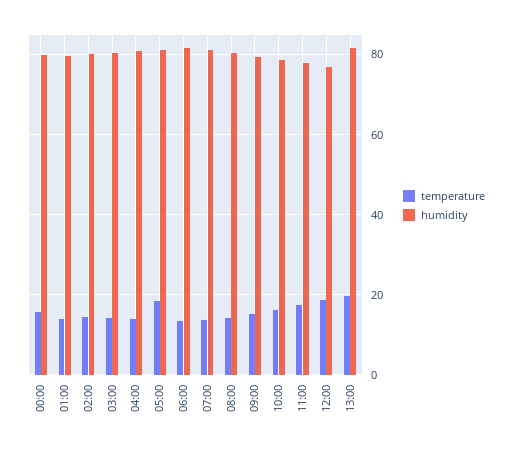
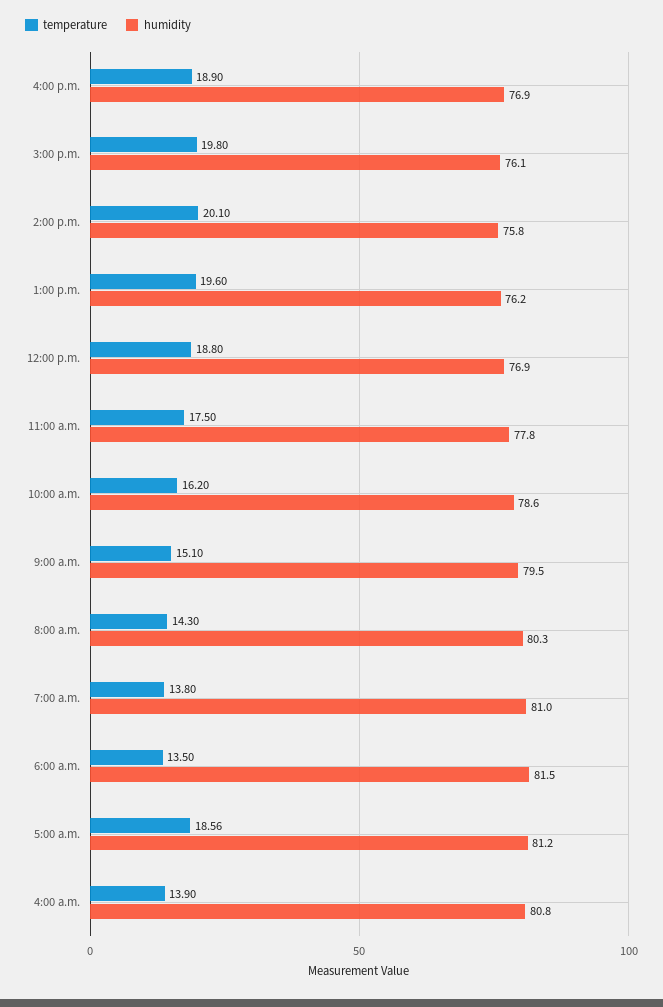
temperature, 00:00: 16 -> none
humidity, 00:00: 80 -> none
temperature, 01:00: 14 -> none
humidity, 01:00: 80 -> none
temperature, 02:00: 14 -> none
humidity, 02:00: 80 -> none
temperature, 03:00: 14 -> none
humidity, 03:00: 80 -> none
humidity, 13:00: 82 -> 76.2
temperature, 4:00 p.m.: none -> 18.9
humidity, 4:00 p.m.: none -> 76.9
temperature, 3:00 p.m.: none -> 19.8
humidity, 3:00 p.m.: none -> 76.1
temperature, 2:00 p.m.: none -> 20.1
humidity, 2:00 p.m.: none -> 75.8

